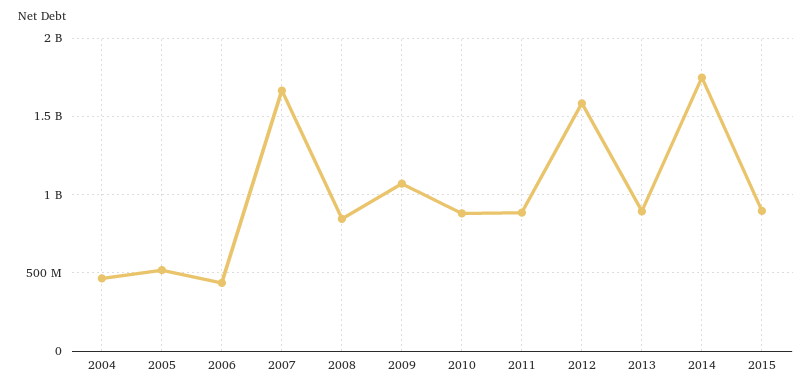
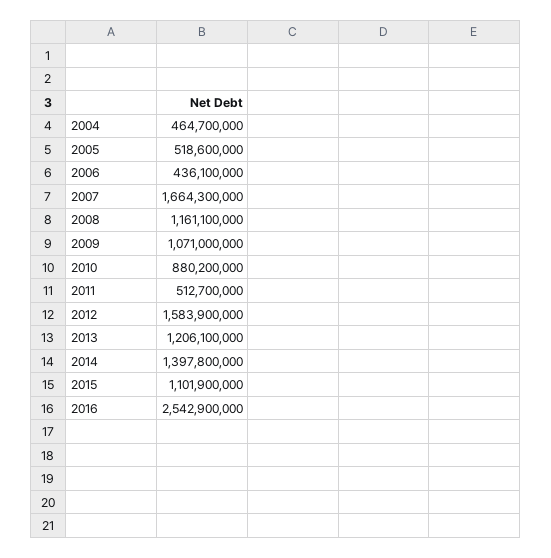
2008: 850000000 -> 1161100000
2011: 900000000 -> 512700000
2013: 900000000 -> 1206100000
2014: 1750000000 -> 1397800000
2015: 900000000 -> 1101900000
2016: none -> 2542900000

